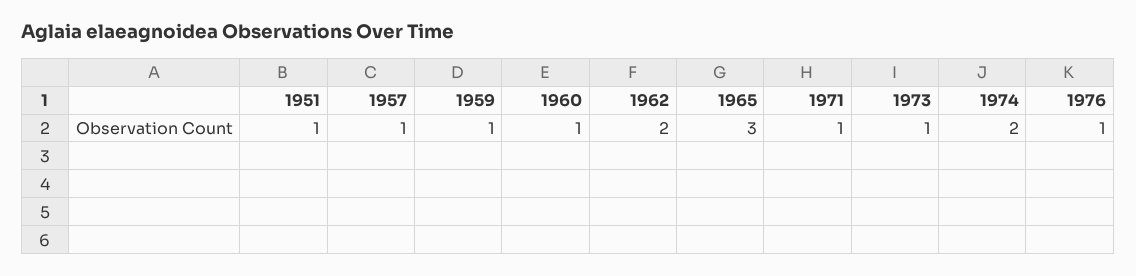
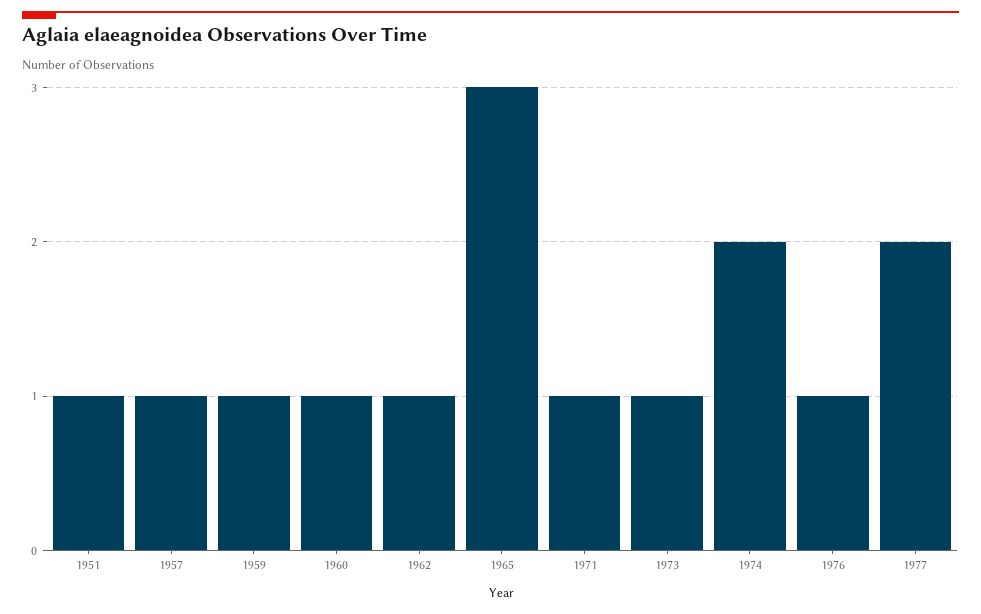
1962: 2 -> 1
1977: none -> 2

